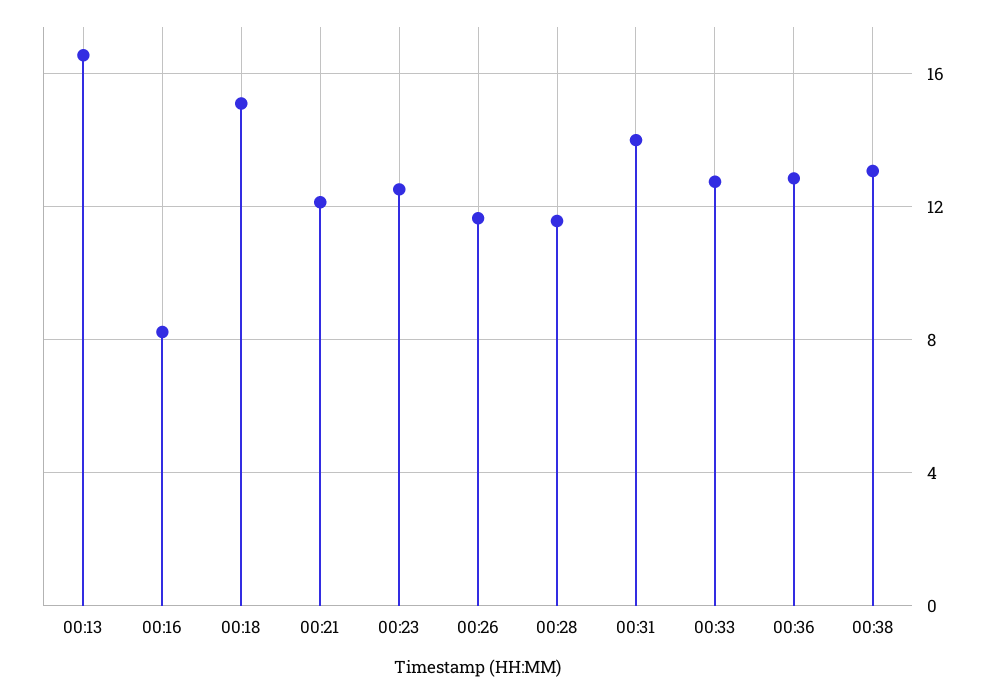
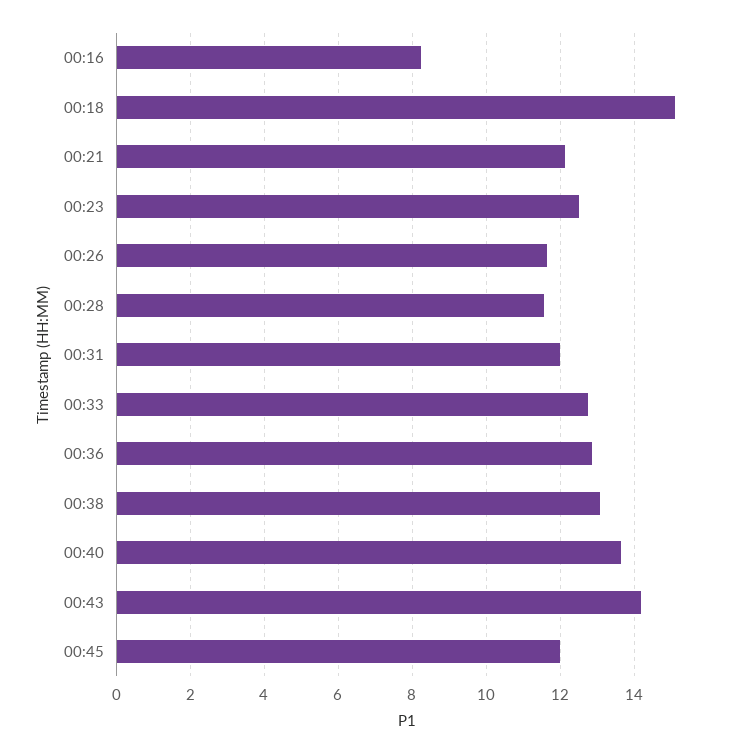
00:13: 16.5 -> none
00:31: 14 -> 12
00:40: none -> 13.6
00:43: none -> 14.2
00:45: none -> 12

